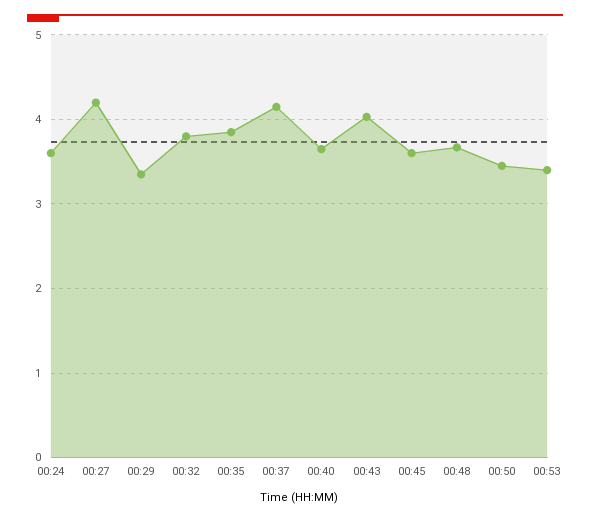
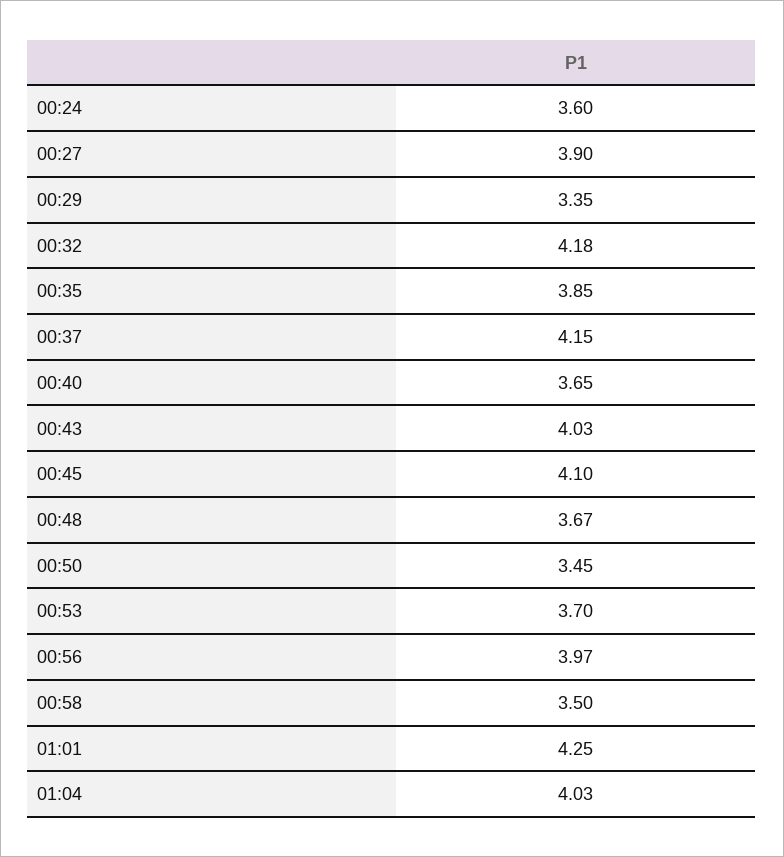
00:27: 4.2 -> 3.9
00:32: 3.8 -> 4.18
00:45: 3.6 -> 4.1
00:53: 3.4 -> 3.7
00:56: none -> 3.97
00:58: none -> 3.5
01:01: none -> 4.25
01:04: none -> 4.03

